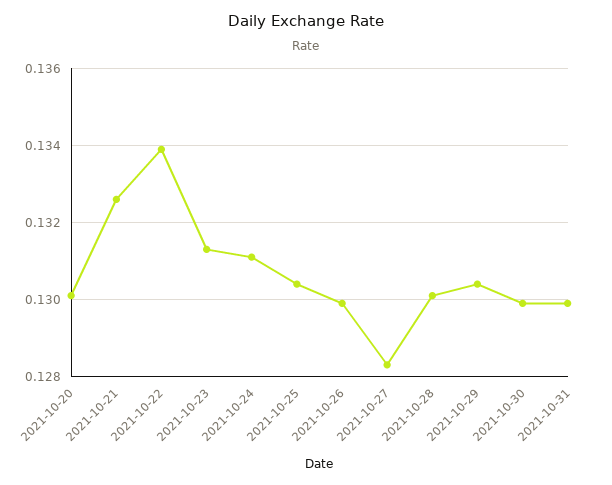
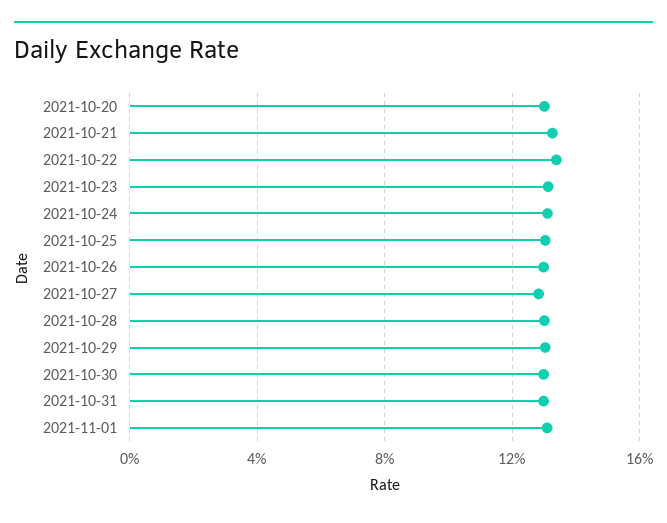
2021-11-01: none -> 0.13

